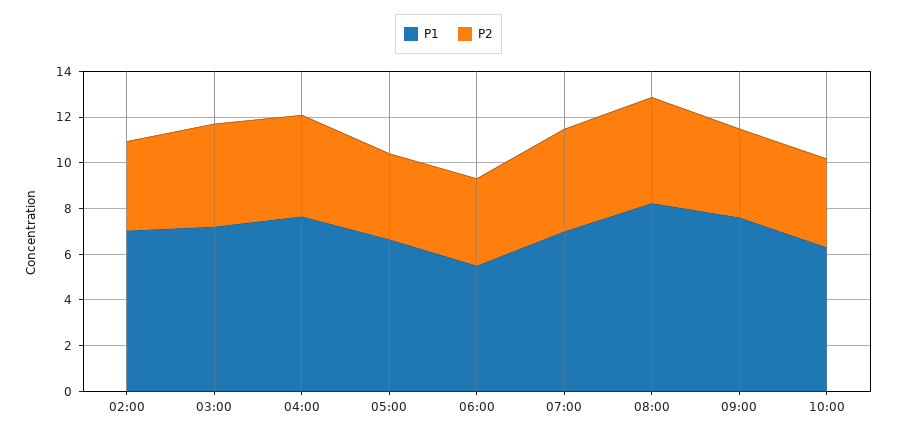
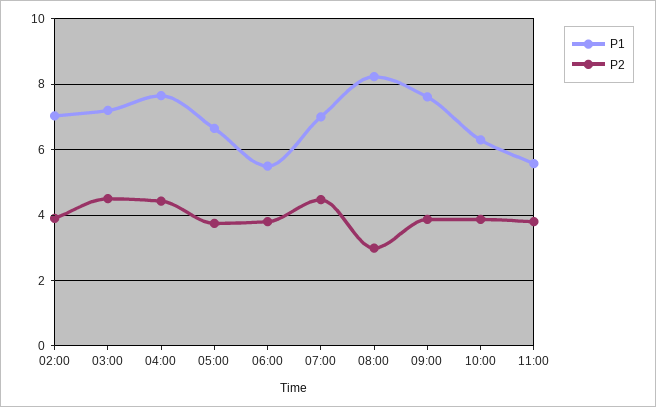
P2, 08:00: 4.5 -> 3
P1, 11:00: none -> 5.6
P2, 11:00: none -> 3.8

